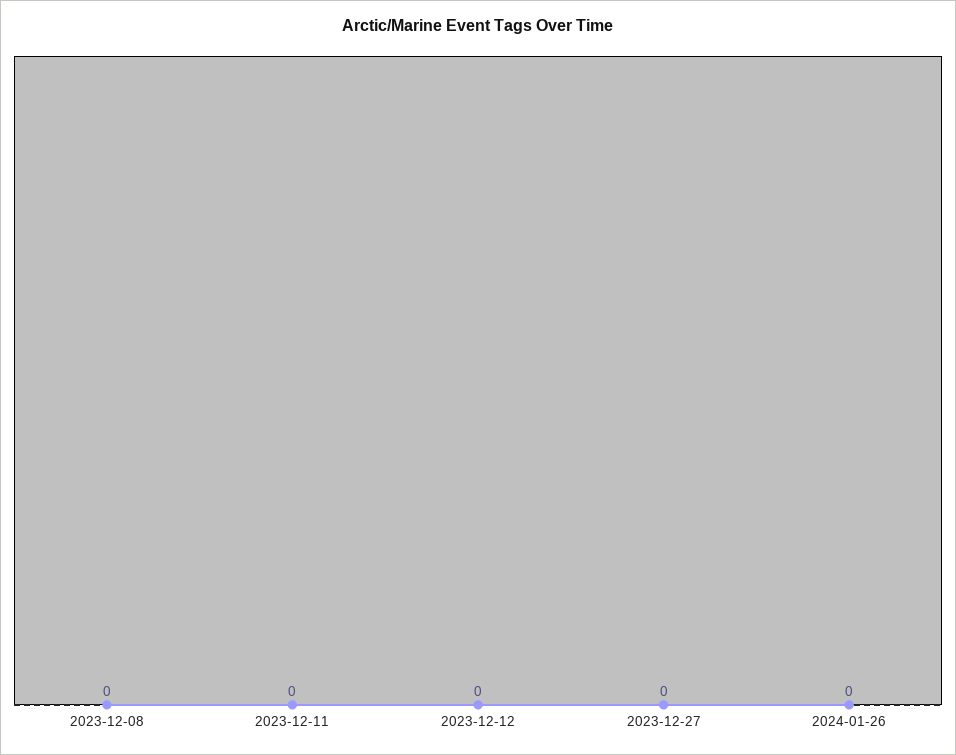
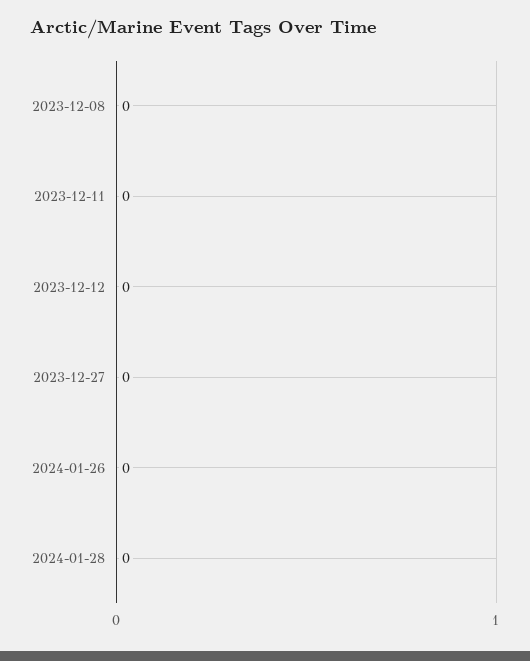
2024-01-28: none -> 0

